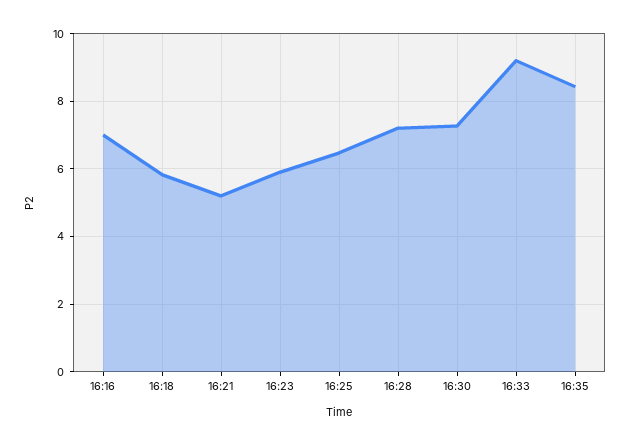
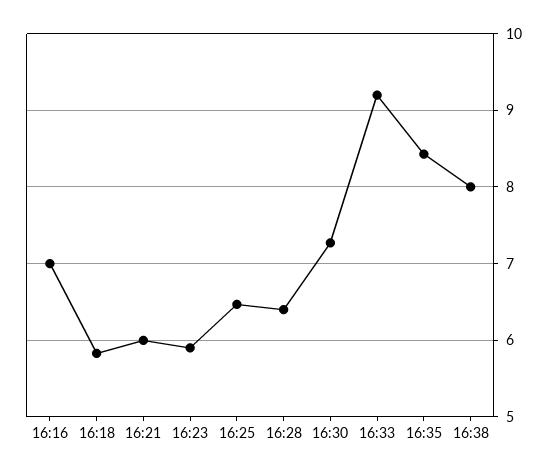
16:21: 5.2 -> 6
16:28: 7.2 -> 6.4
16:38: none -> 8

